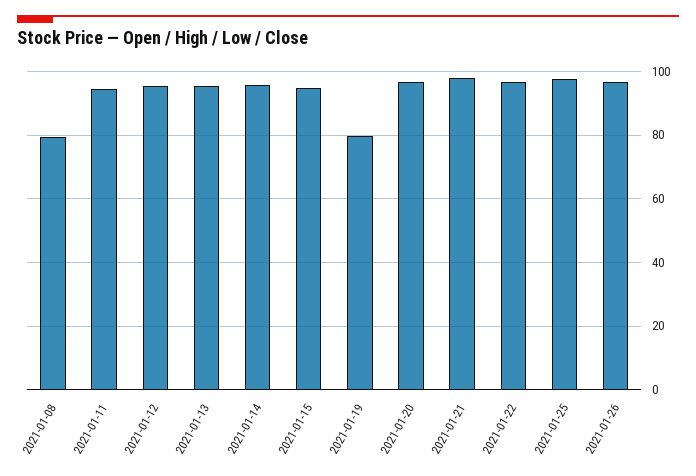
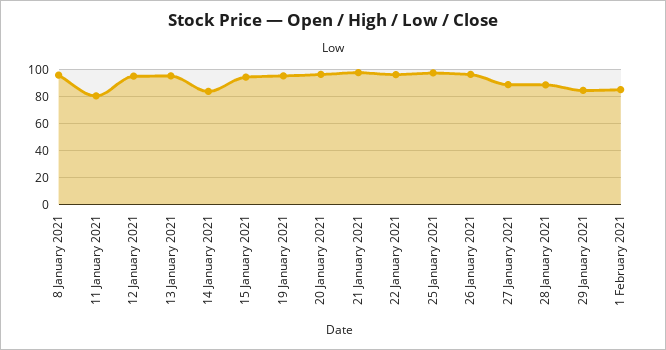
2021-01-08: 80 -> 95
2021-01-11: 94 -> 80
2021-01-14: 96 -> 85
2021-01-19: 80 -> 95
27 January 2021: none -> 90
28 January 2021: none -> 90
29 January 2021: none -> 85
1 February 2021: none -> 85

